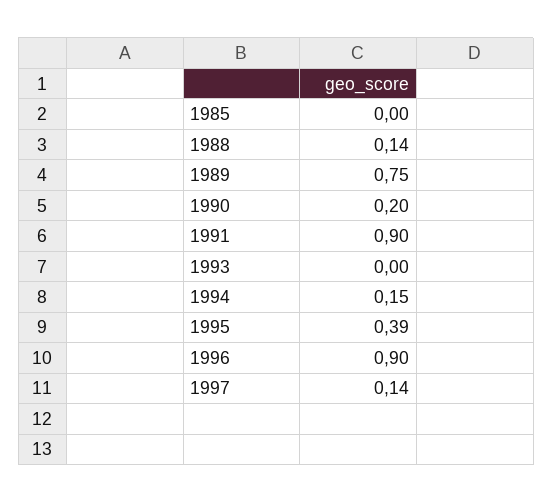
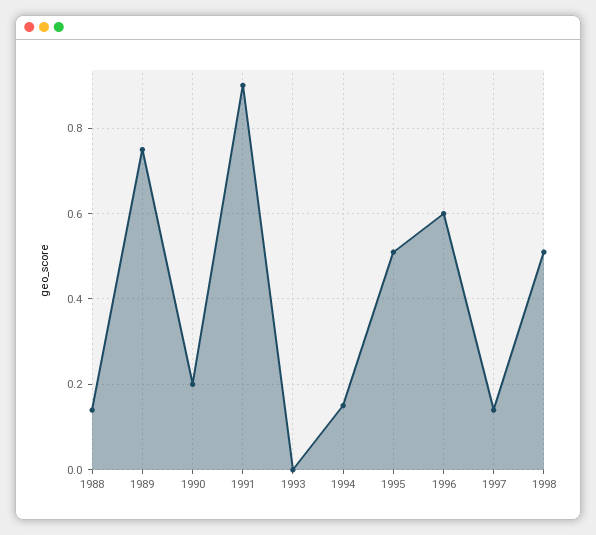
1985: 0 -> none
1995: 0.39 -> 0.5
1996: 0.9 -> 0.6
1998: none -> 0.5

